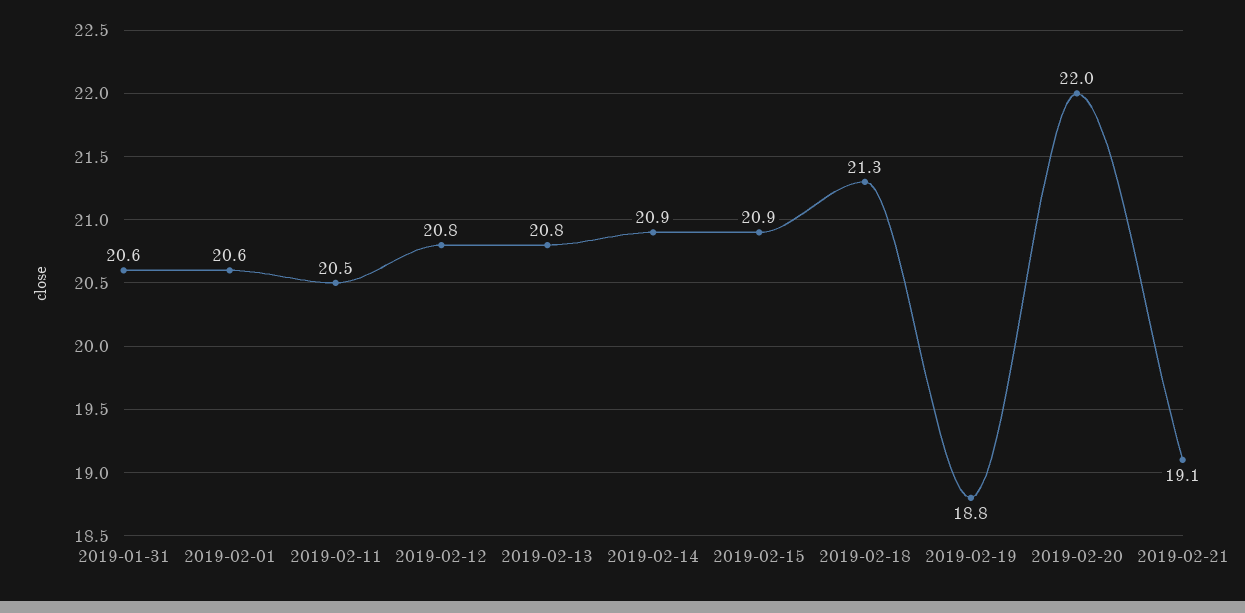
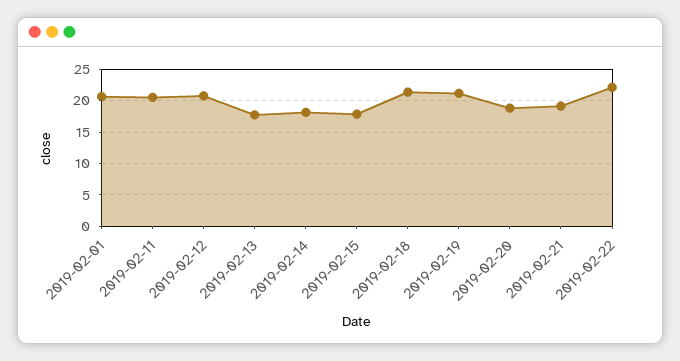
2019-01-31: 20.6 -> none
2019-02-13: 20.8 -> 18
2019-02-14: 20.9 -> 18
2019-02-15: 20.9 -> 18
2019-02-19: 18.8 -> 21
2019-02-20: 22 -> 19
2019-02-22: none -> 22

